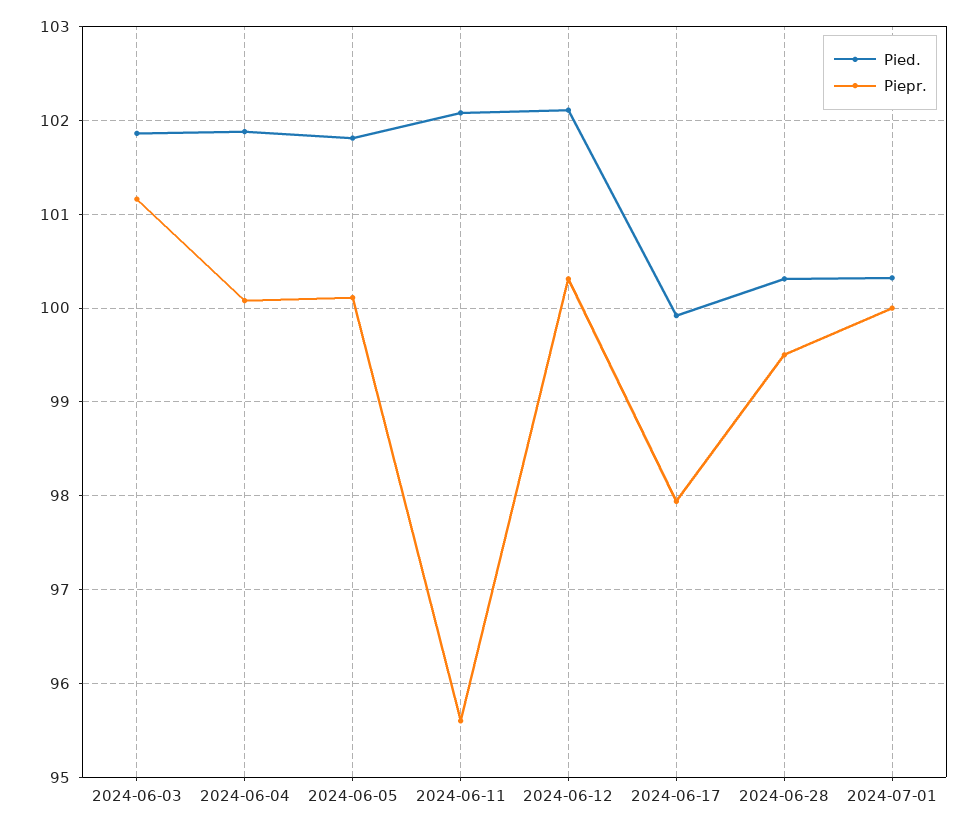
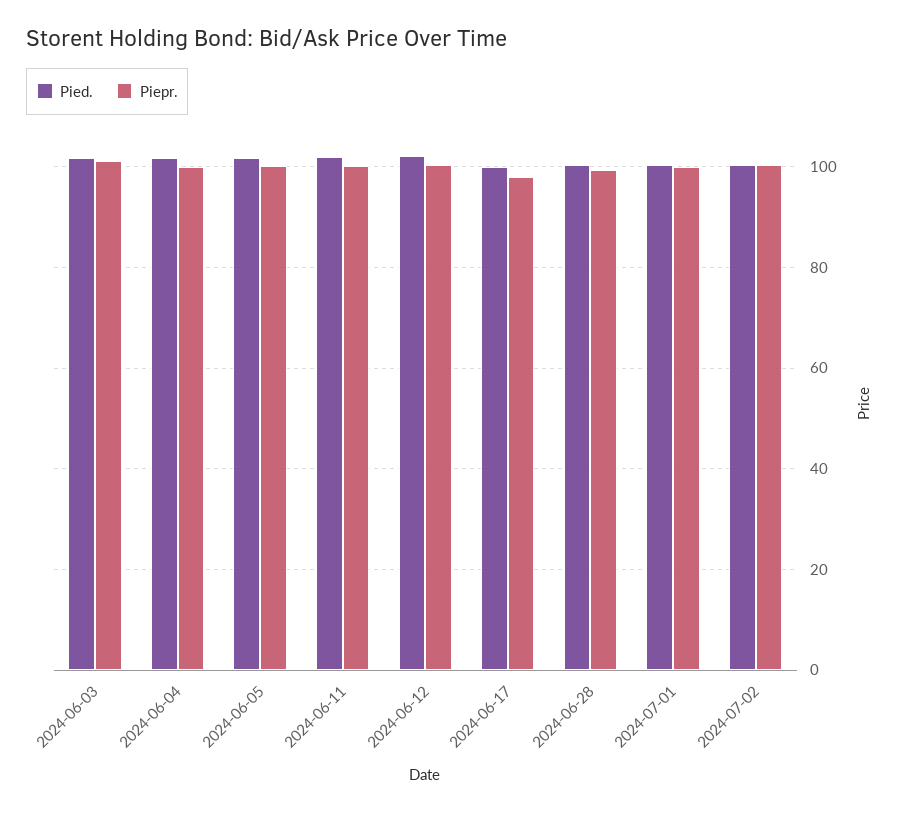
Piepr., 2024-06-11: 95.6 -> 100
Pied., 2024-07-02: none -> 100
Piepr., 2024-07-02: none -> 100

